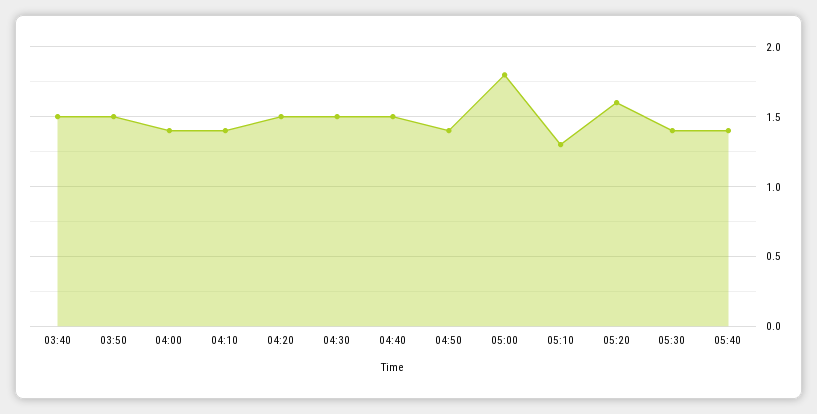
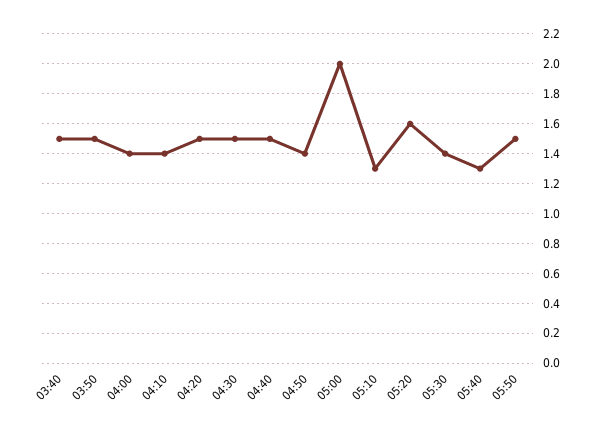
05:00: 1.8 -> 2
05:40: 1.4 -> 1.3
05:50: none -> 1.5

